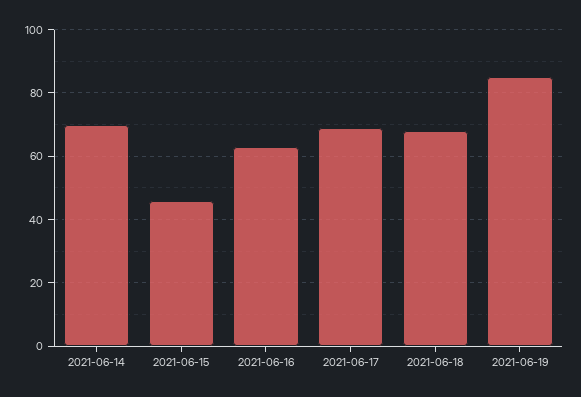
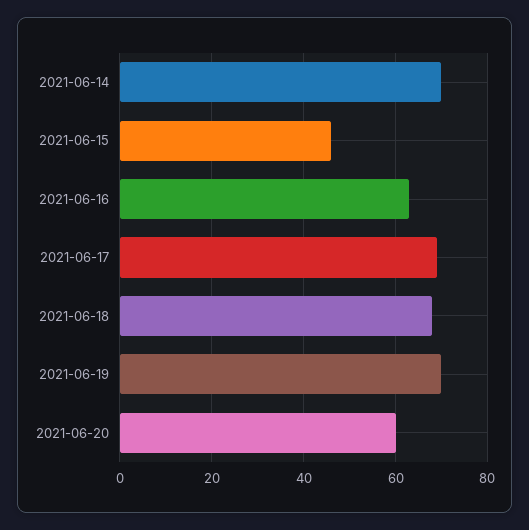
2021-06-19: 85 -> 70
2021-06-20: none -> 60

